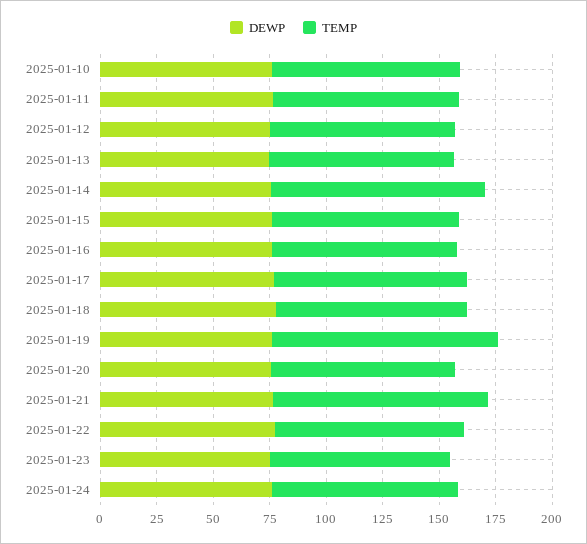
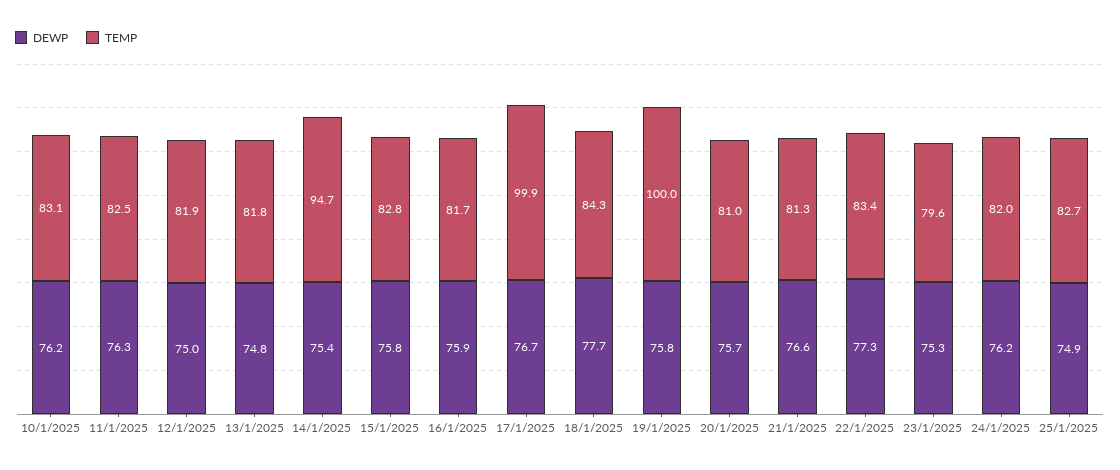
TEMP, 2025-01-17: 85 -> 99.9
TEMP, 2025-01-21: 95 -> 81.3
DEWP, 25/1/2025: none -> 74.9
TEMP, 25/1/2025: none -> 82.7

